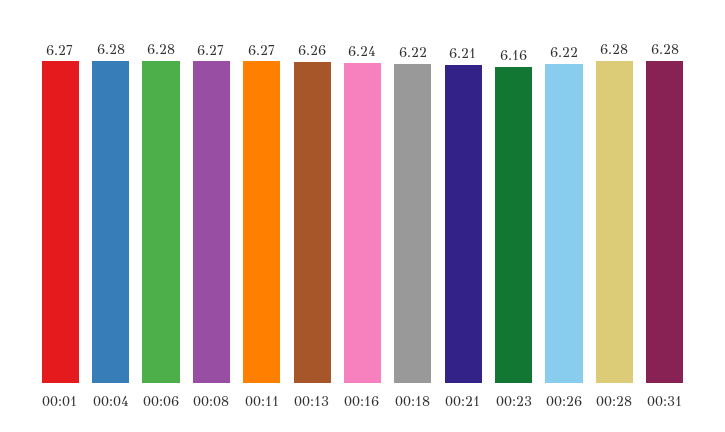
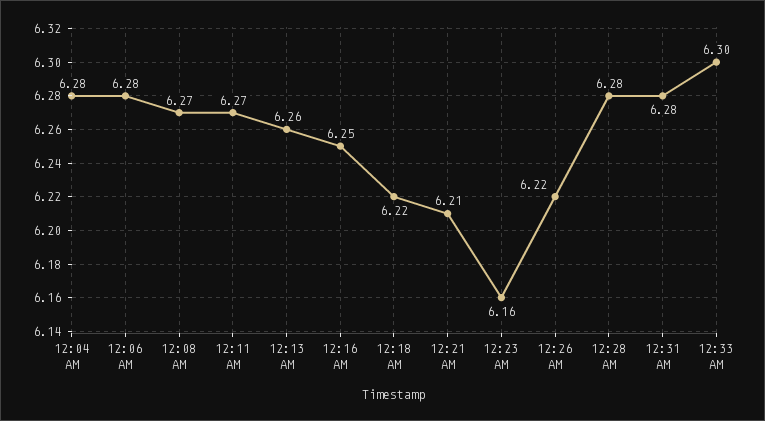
00:01: 6.27 -> none
00:16: 6.24 -> 6.25
12:33 AM: none -> 6.3

